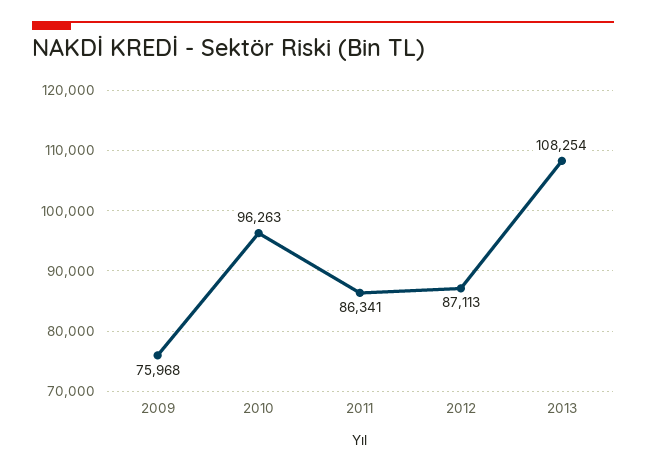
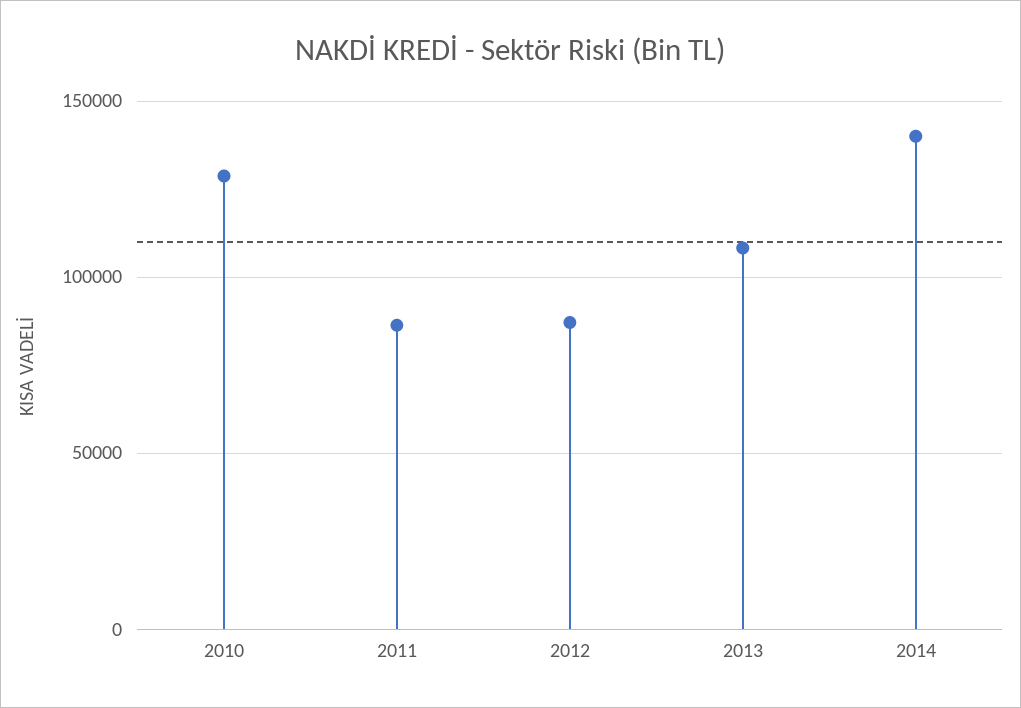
2009: 75968 -> none
2010: 96263 -> 130000
2014: none -> 140000

